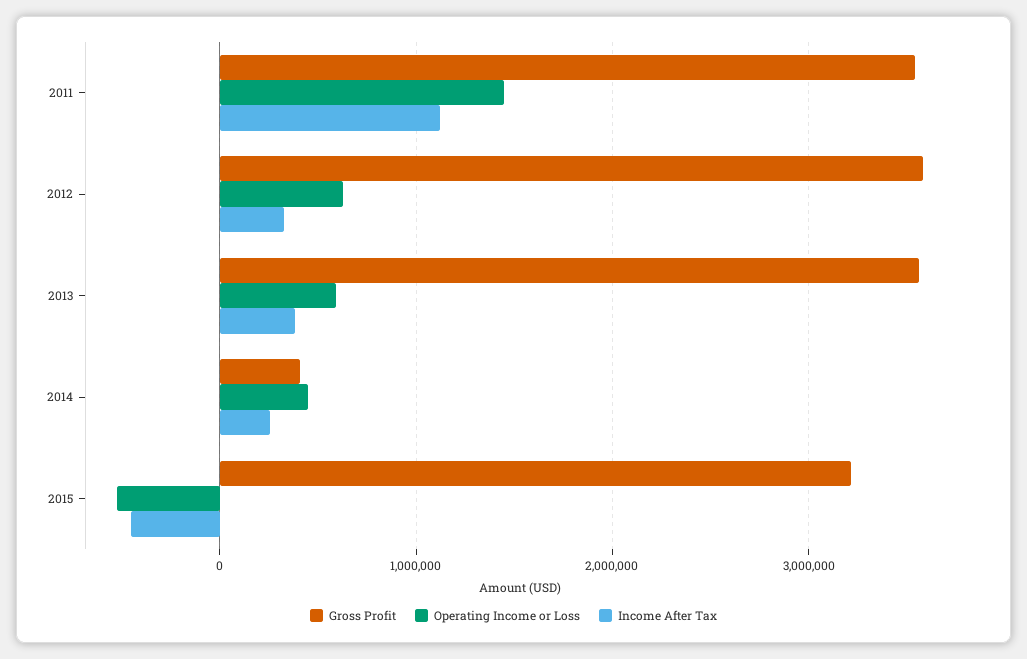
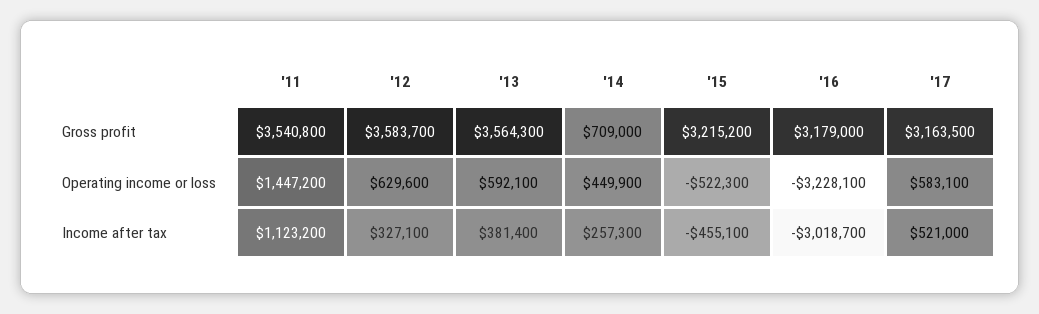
Gross Profit, 2014: 400000 -> 709000
Gross Profit, '16: none -> 3179000
Gross Profit, '17: none -> 3163500
Operating Income or Loss, '16: none -> -3228100
Operating Income or Loss, '17: none -> 583100
Income After Tax, '16: none -> -3018700
Income After Tax, '17: none -> 521000

